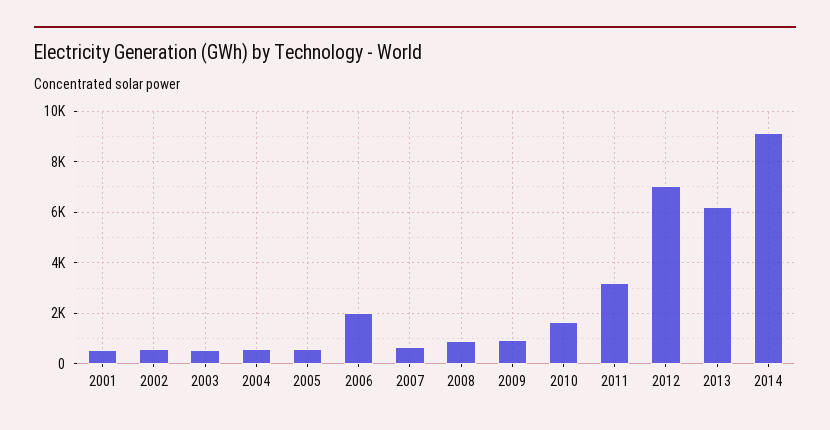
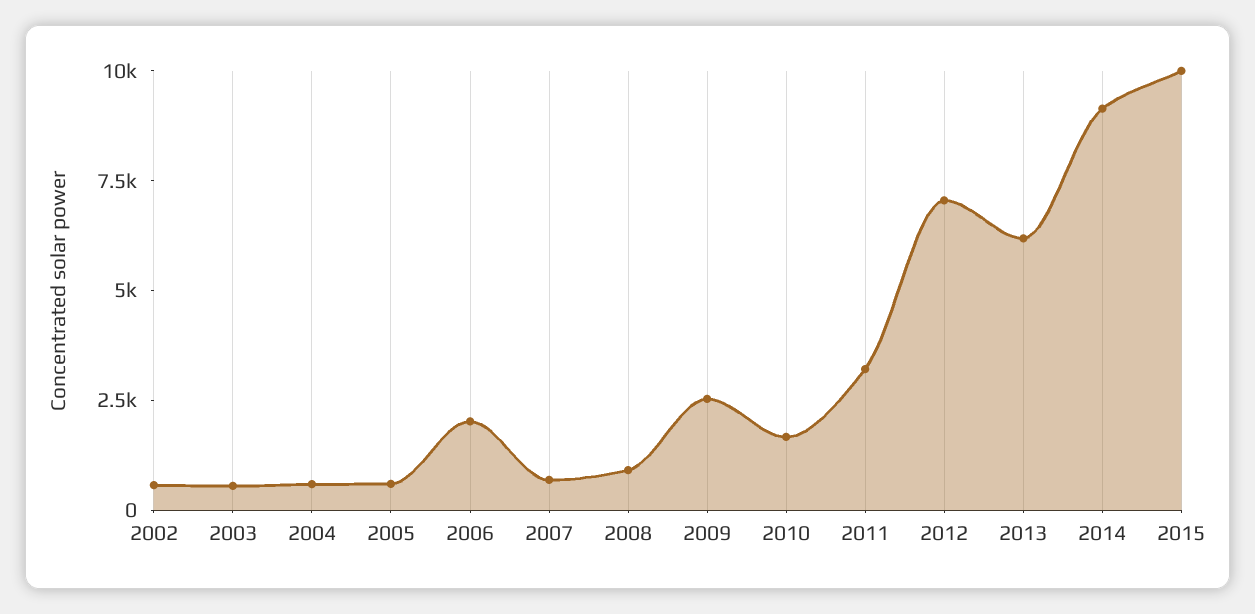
2001: 500 -> none
2009: 1000 -> 2500
2015: none -> 10000

